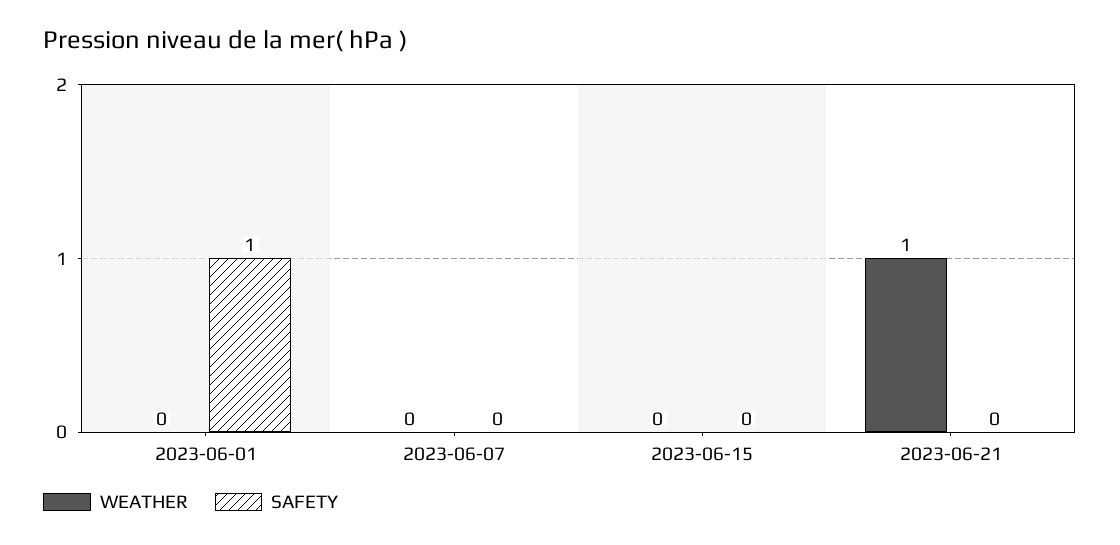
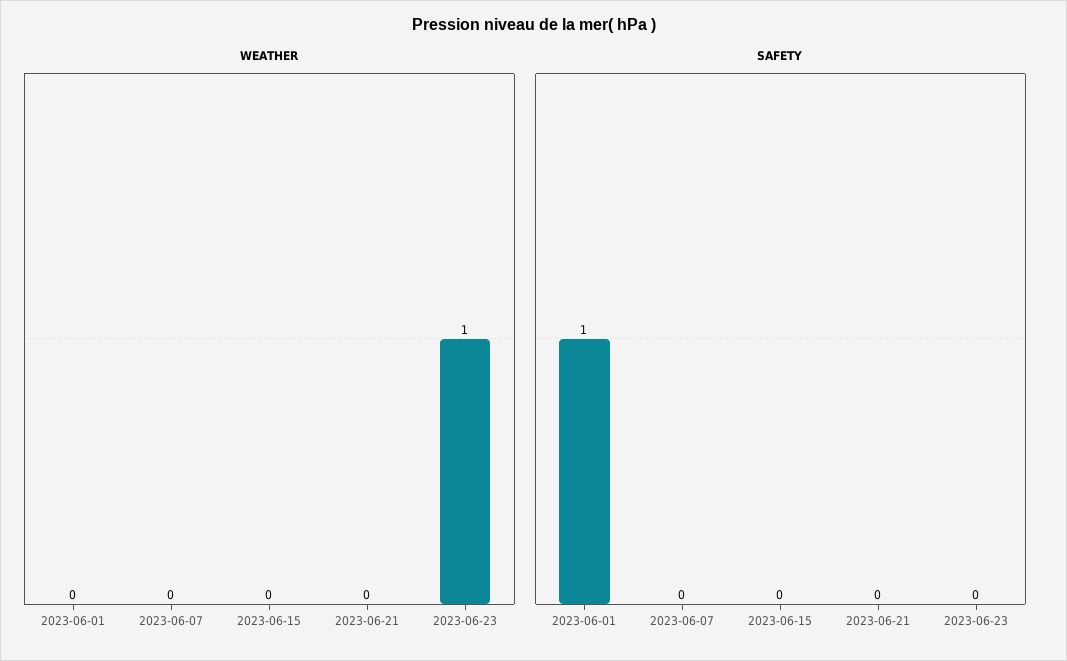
WEATHER, 2023-06-21: 1 -> 0
WEATHER, 2023-06-23: none -> 1
SAFETY, 2023-06-23: none -> 0

